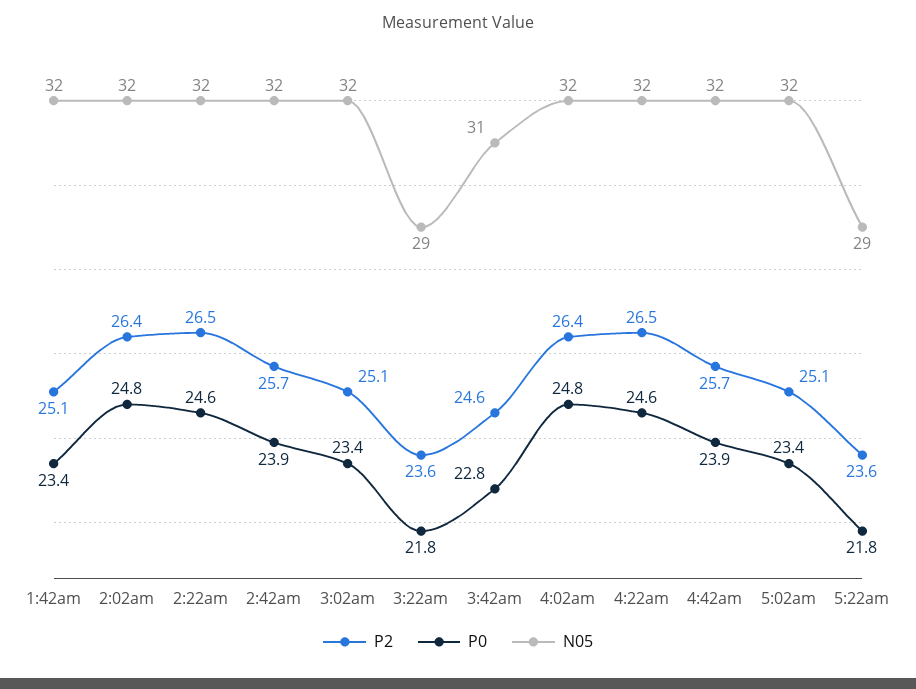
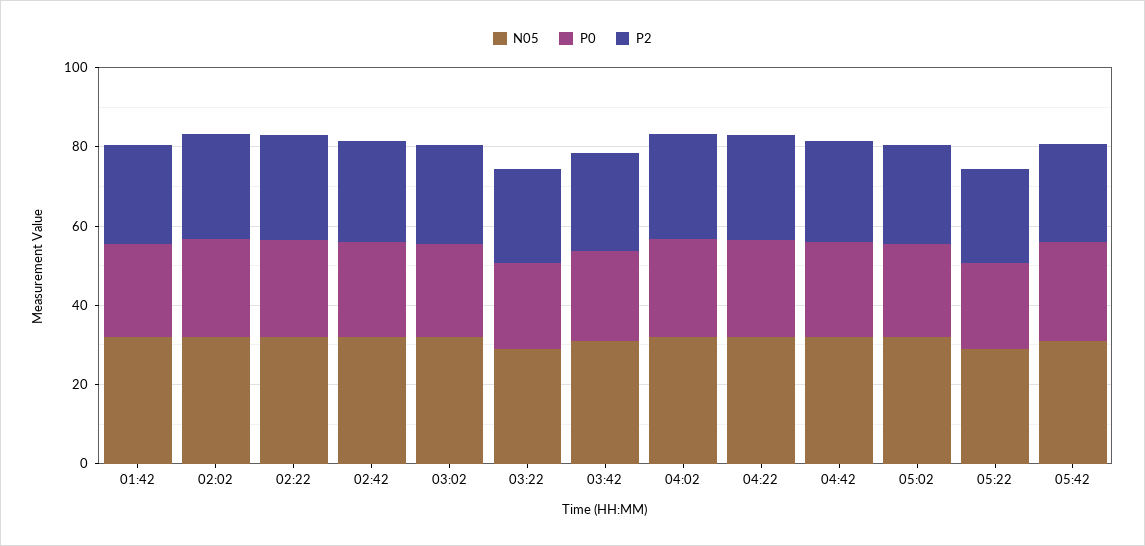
N05, 05:42: none -> 30
P0, 05:42: none -> 25
P2, 05:42: none -> 25

